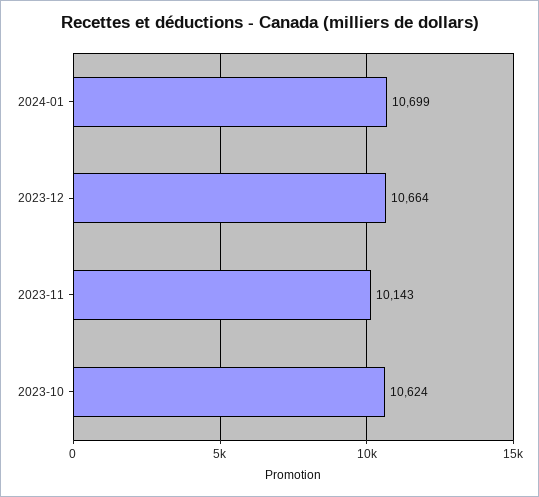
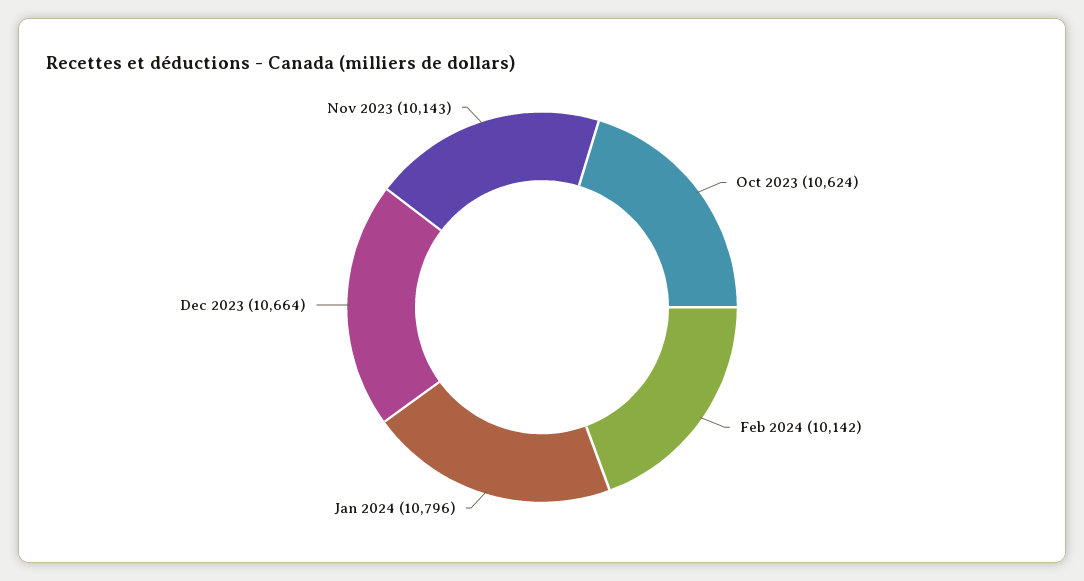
2024-01: 10699 -> 10796
Feb 2024: none -> 10142

